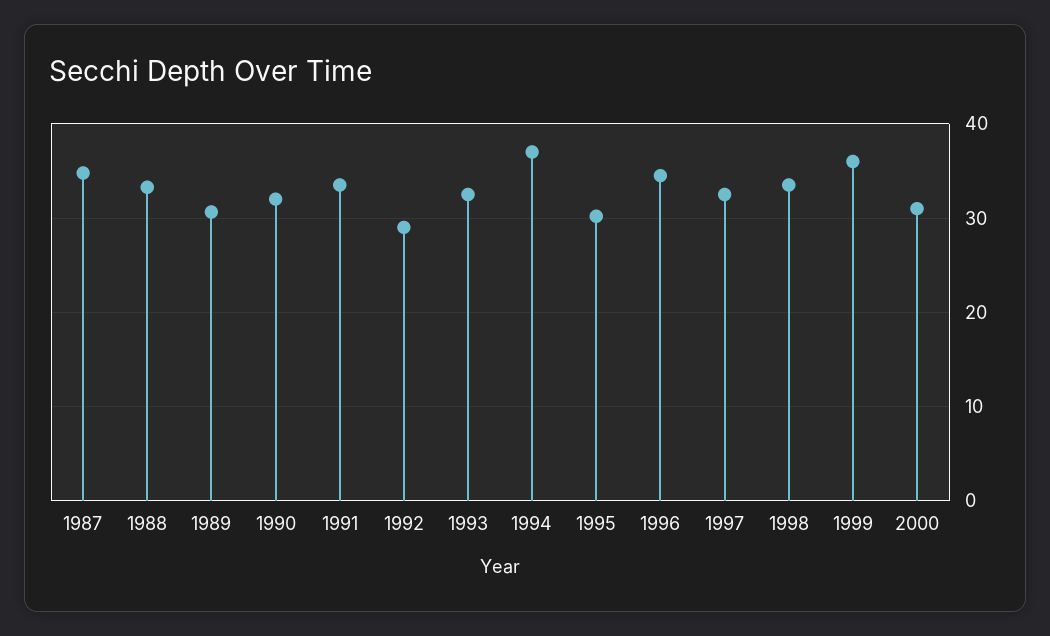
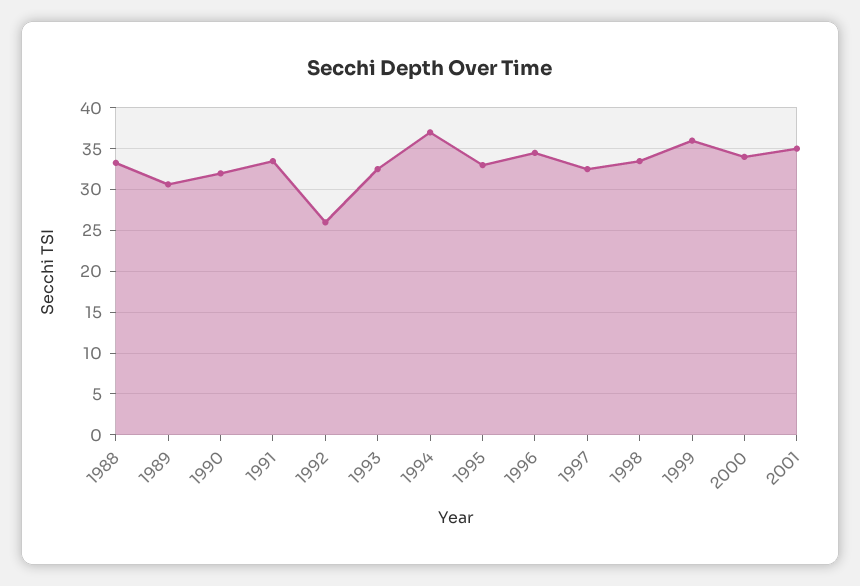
1987: 35 -> none
1992: 29 -> 26
1995: 30 -> 33
2000: 31 -> 34
2001: none -> 35

